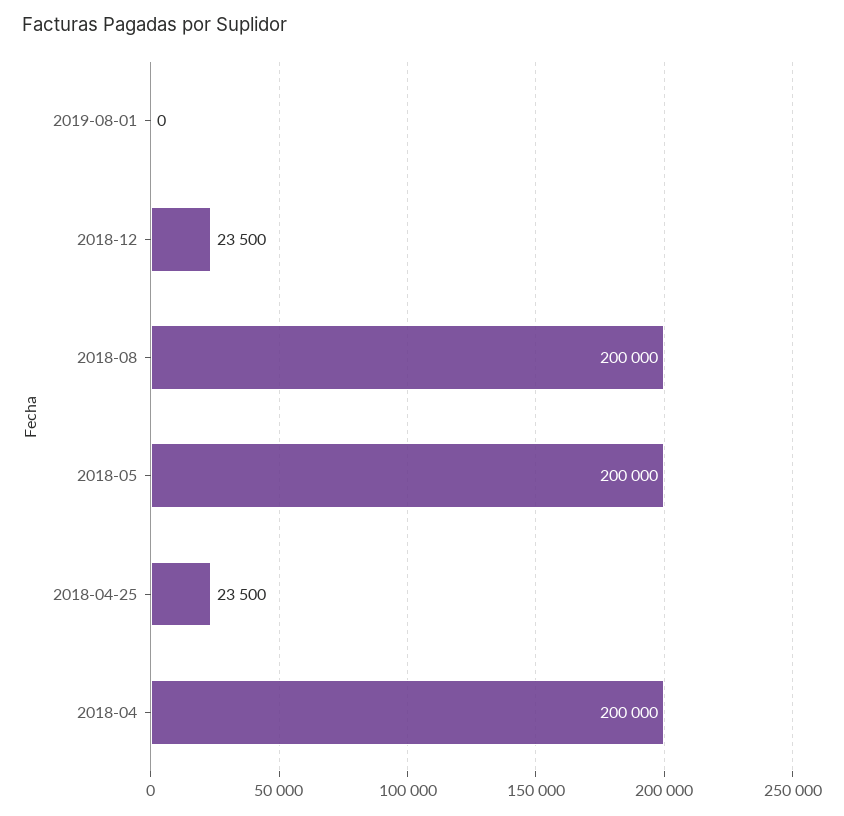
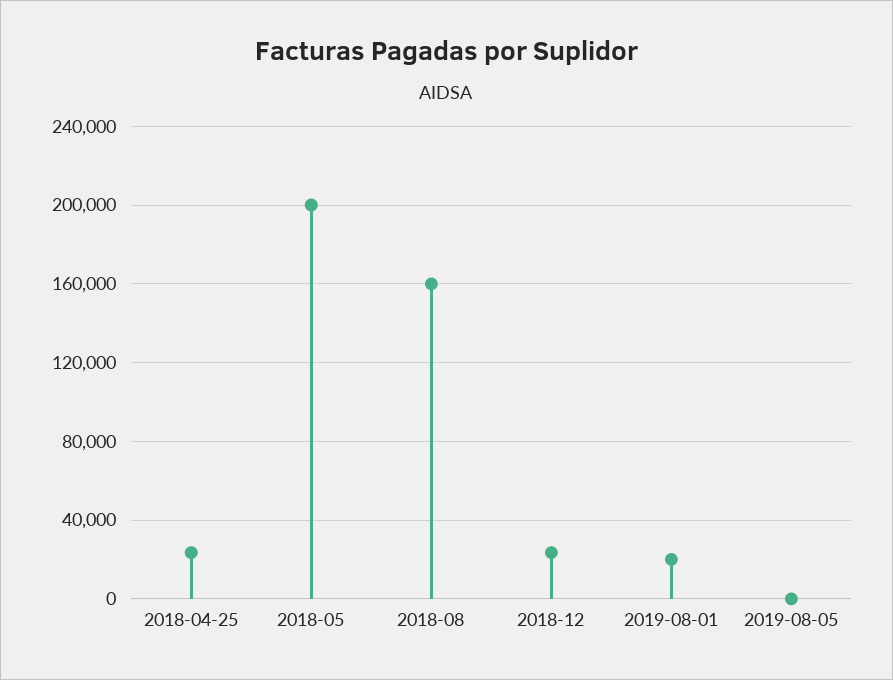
2019-08-01: 0 -> 20000
2018-08: 200000 -> 160000
2018-04: 200000 -> none
2019-08-05: none -> 0

